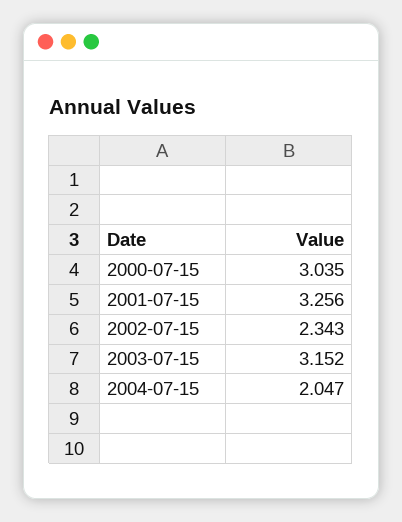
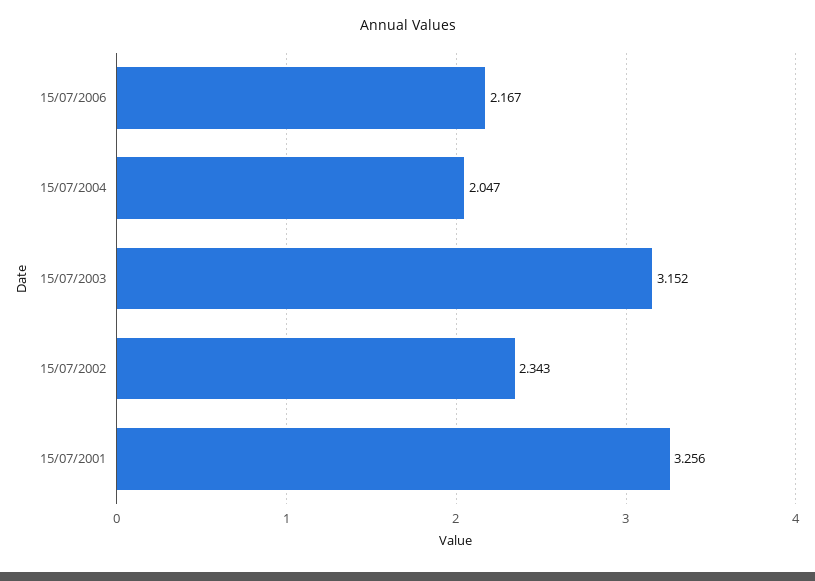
2000-07-15: 3.035 -> none
15/07/2006: none -> 2.167

